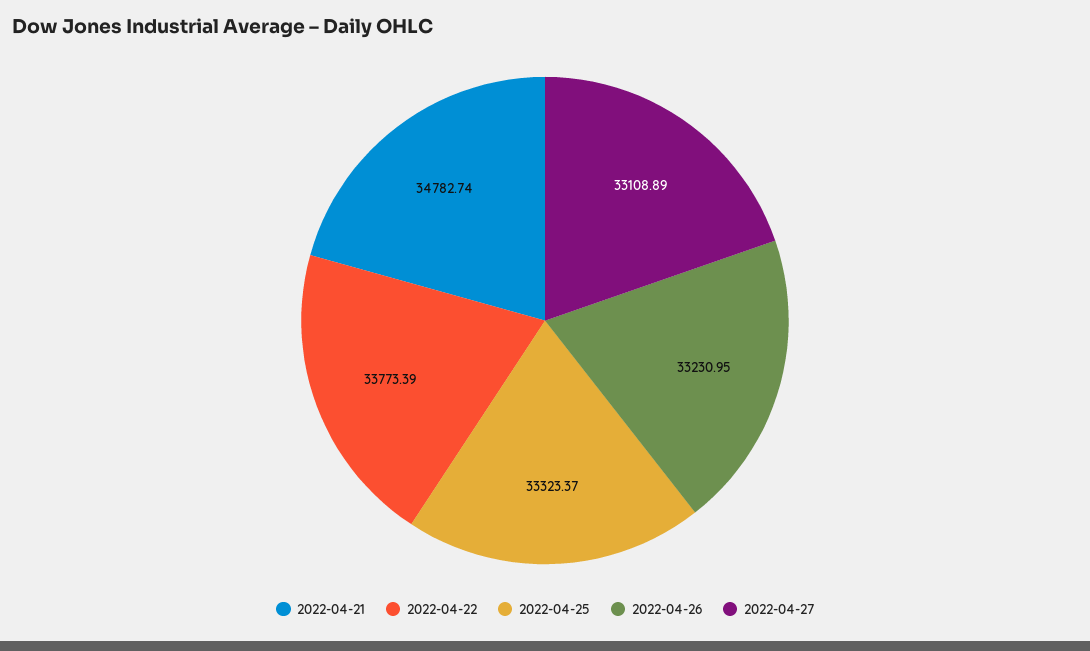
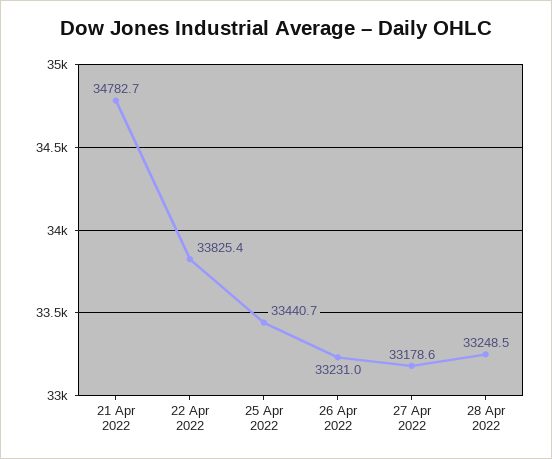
2022-04-22: 33773.39 -> 33825.4
2022-04-25: 33323.37 -> 33440.7
2022-04-27: 33108.89 -> 33178.6
28 Apr 2022: none -> 33248.5

